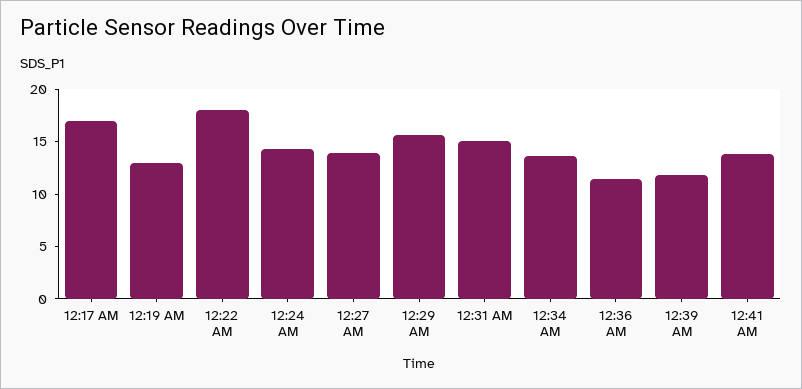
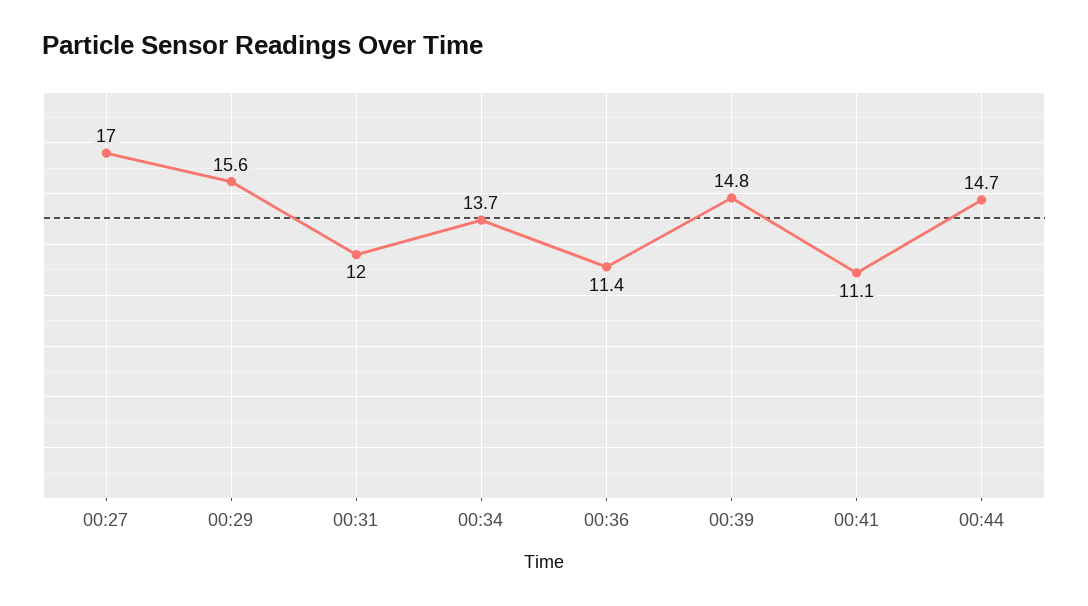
12:17 AM: 17 -> none
12:19 AM: 13 -> none
12:22 AM: 18 -> none
12:24 AM: 14 -> none
12:27 AM: 14 -> 17
12:31 AM: 15 -> 12
12:39 AM: 12 -> 14.8
12:41 AM: 14 -> 11.1
00:44: none -> 14.7

